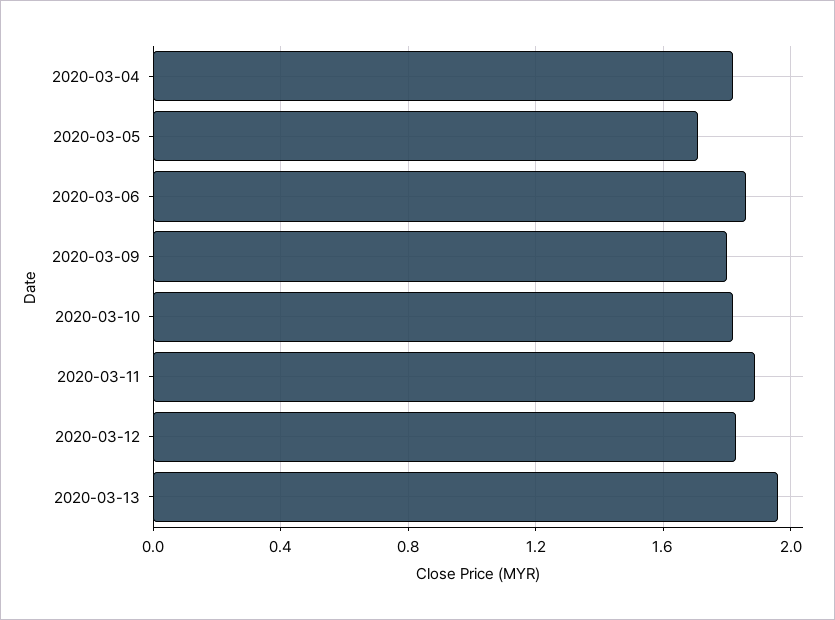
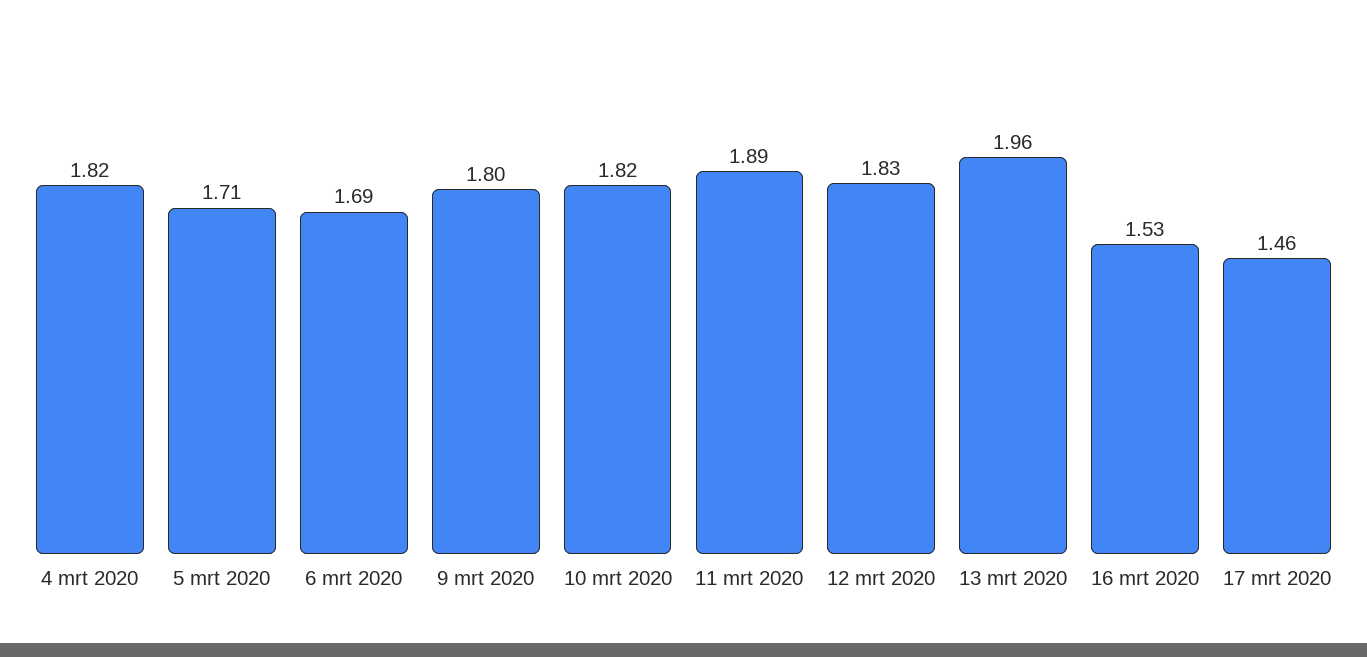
2020-03-06: 1.85 -> 1.69
16 mrt 2020: none -> 1.53
17 mrt 2020: none -> 1.46

